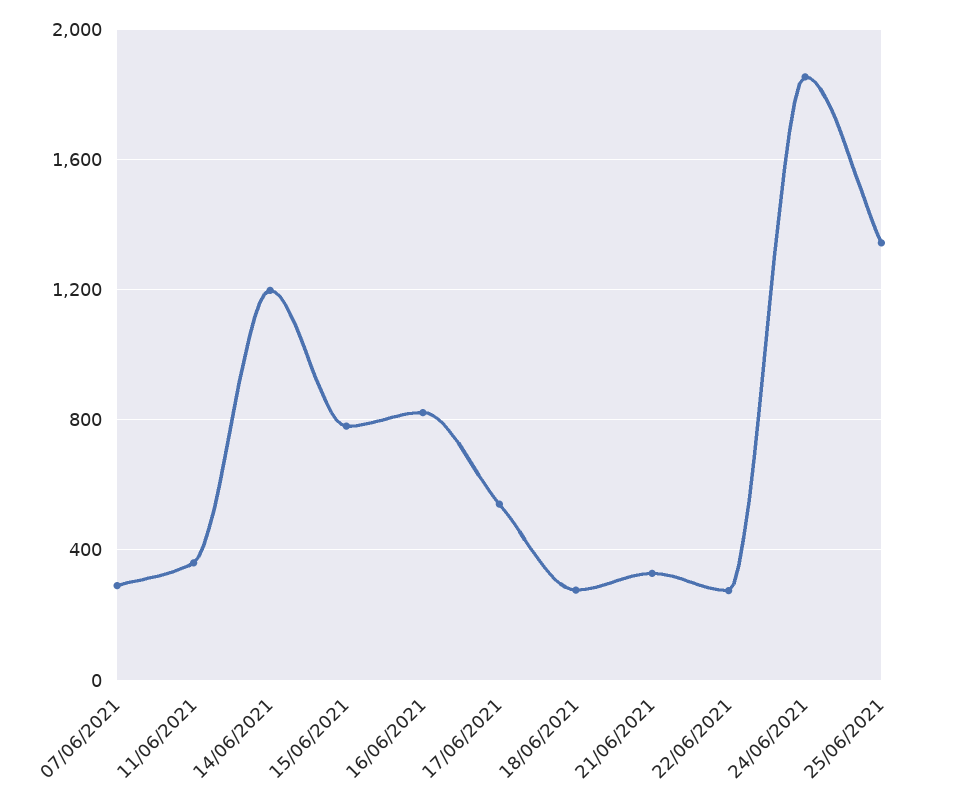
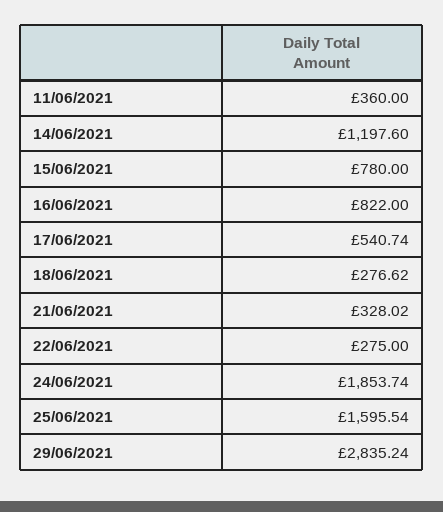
07/06/2021: 300 -> none
25/06/2021: 1350 -> 1595.54
29/06/2021: none -> 2835.24

